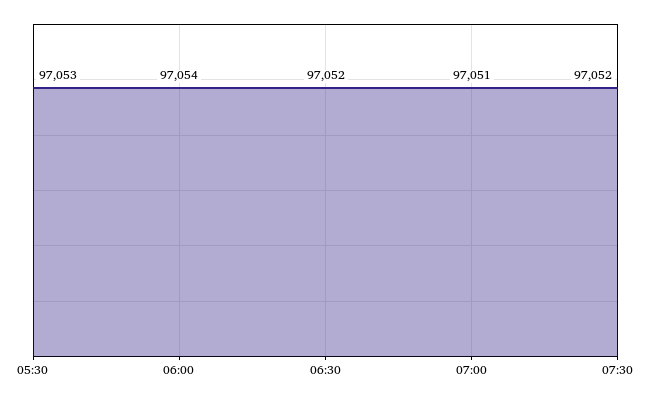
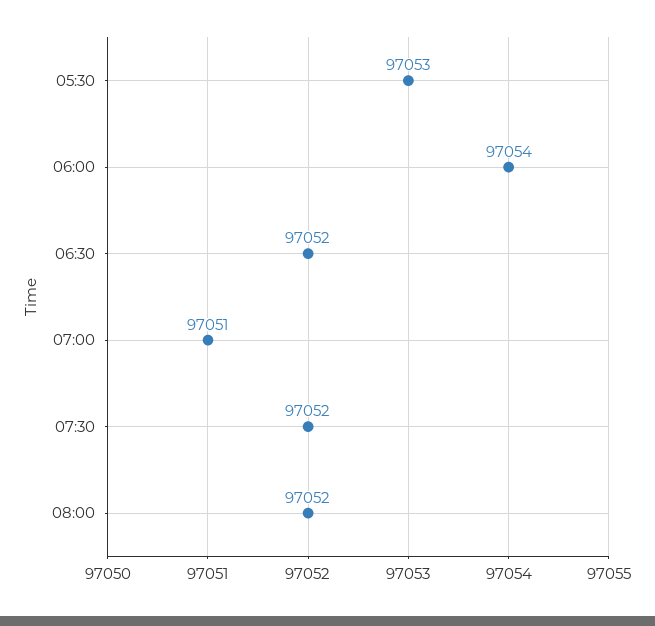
08:00: none -> 97052

